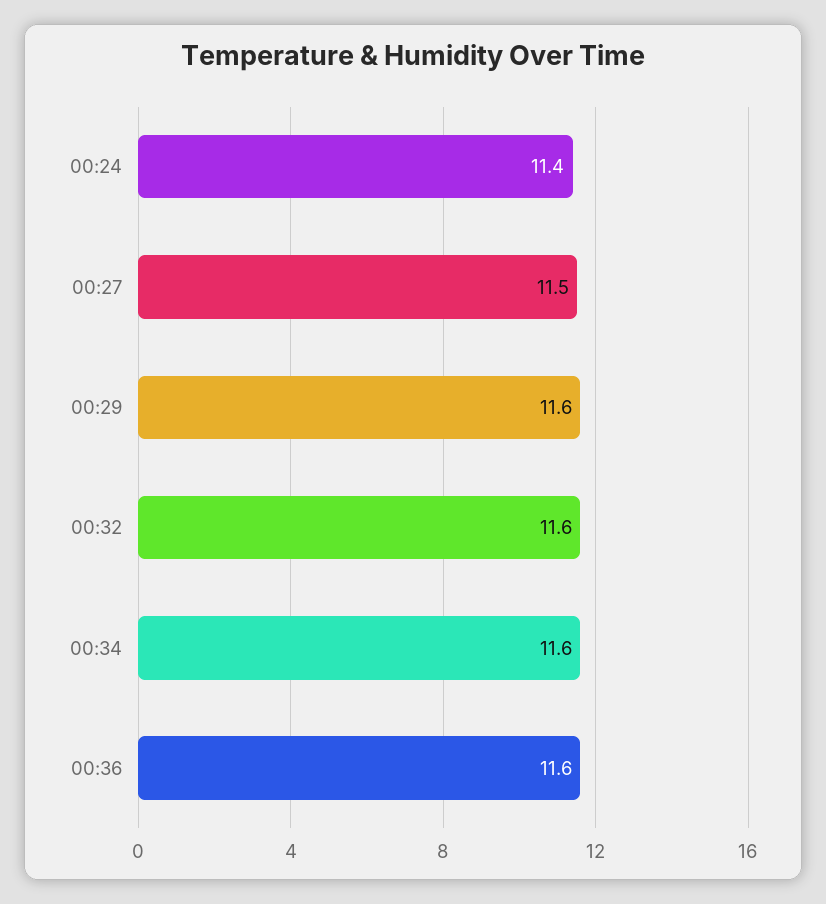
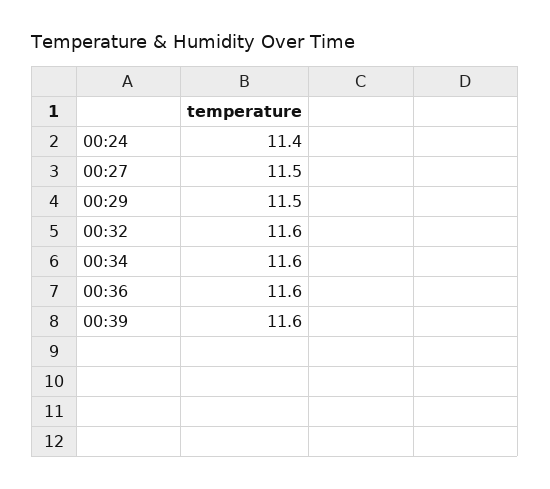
00:29: 11.6 -> 11.5
00:39: none -> 11.6

